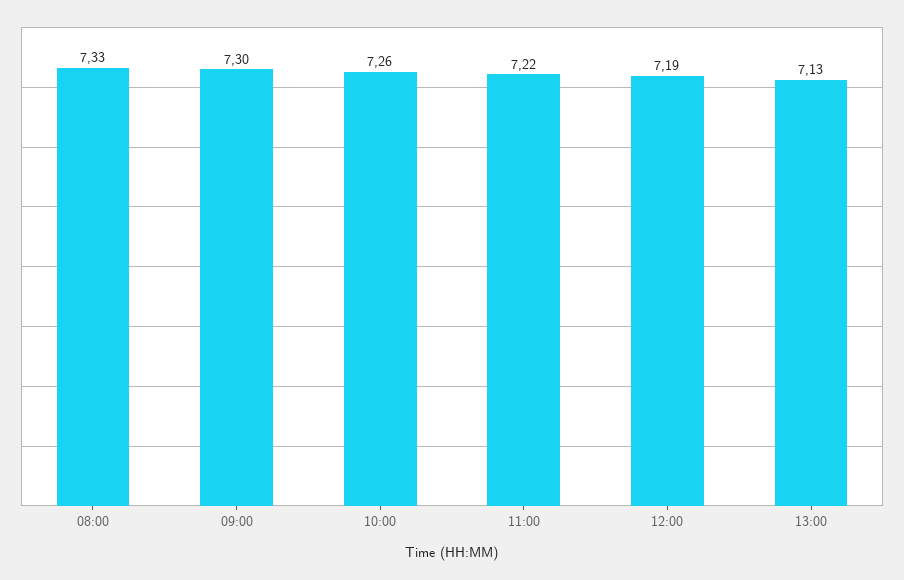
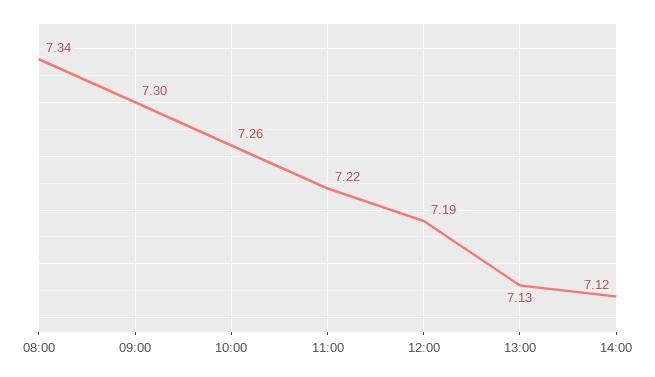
08:00: 7.33 -> 7.34
14:00: none -> 7.12

